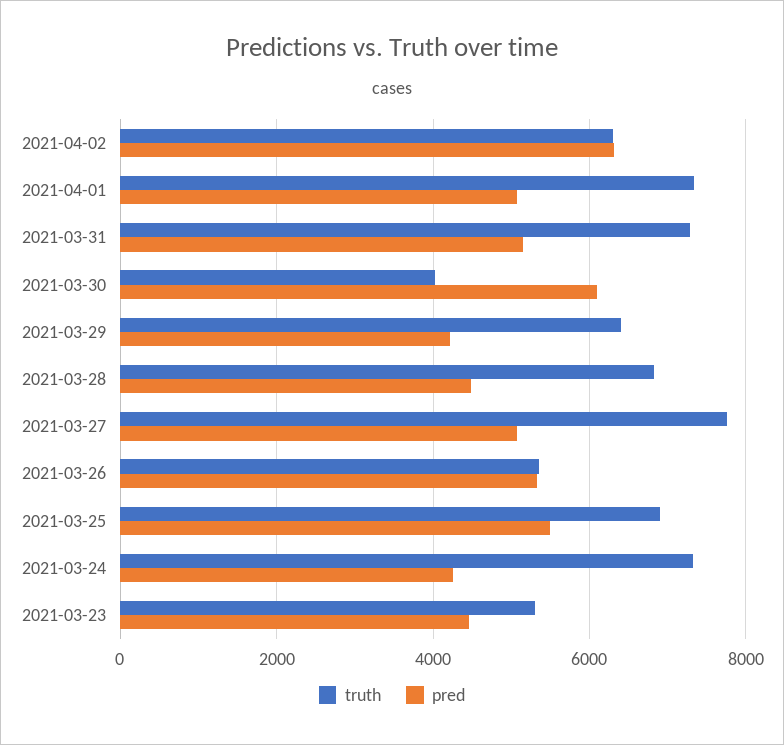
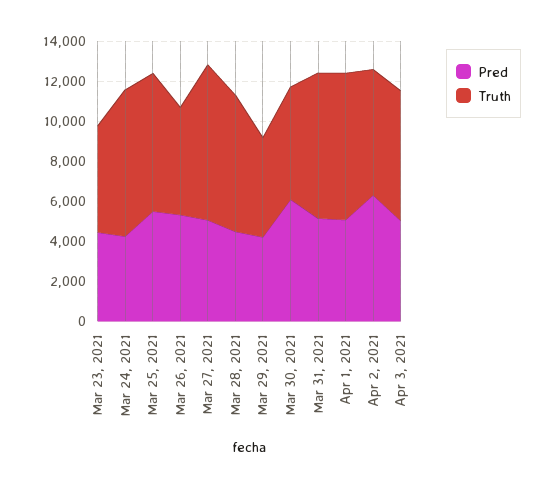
truth, 2021-03-30: 4000 -> 5500
truth, 2021-03-29: 6400 -> 5000
pred, Apr 3, 2021: none -> 5000
truth, Apr 3, 2021: none -> 6500

